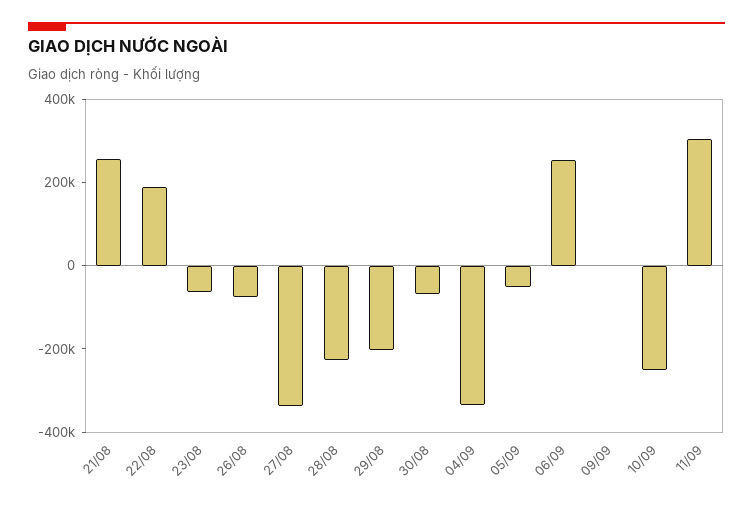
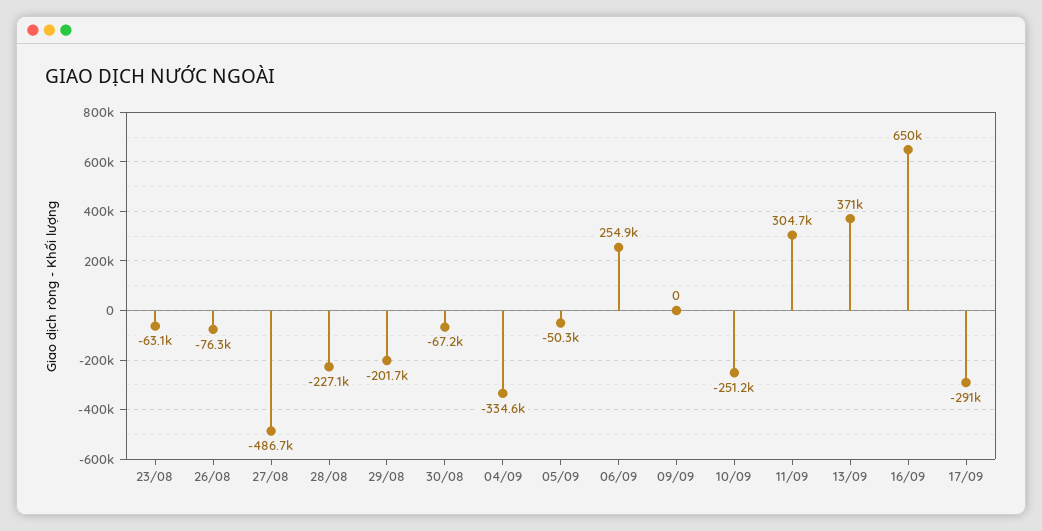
21/08: 250000 -> none
22/08: 200000 -> none
27/08: -350000 -> -486700
13/09: none -> 371000
16/09: none -> 650000
17/09: none -> -291000

